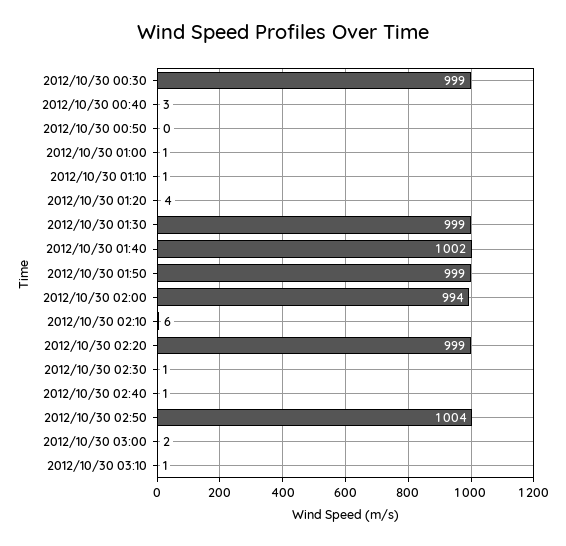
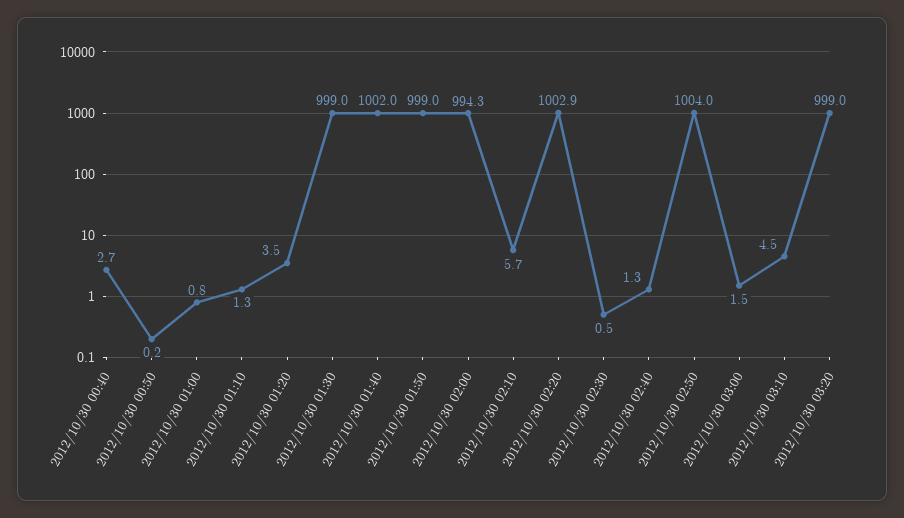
2012/10/30 00:30: 999 -> none
2012/10/30 02:20: 999 -> 1002.9
2012/10/30 03:10: 1 -> 4.5
2012/10/30 03:20: none -> 999

